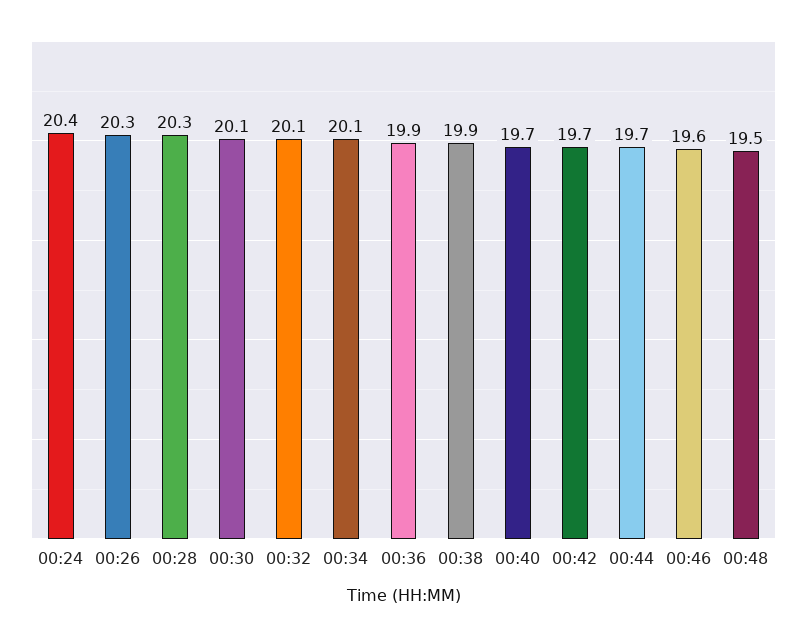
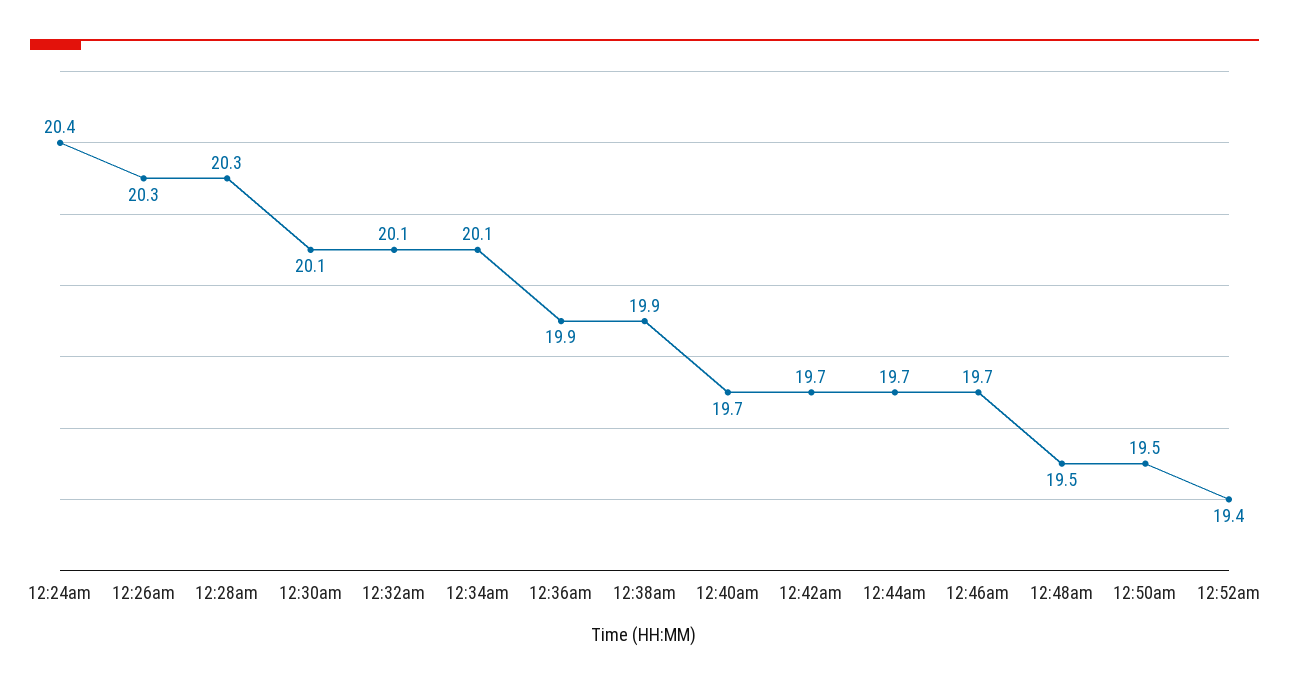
00:46: 19.6 -> 19.7
12:50am: none -> 19.5
12:52am: none -> 19.4

